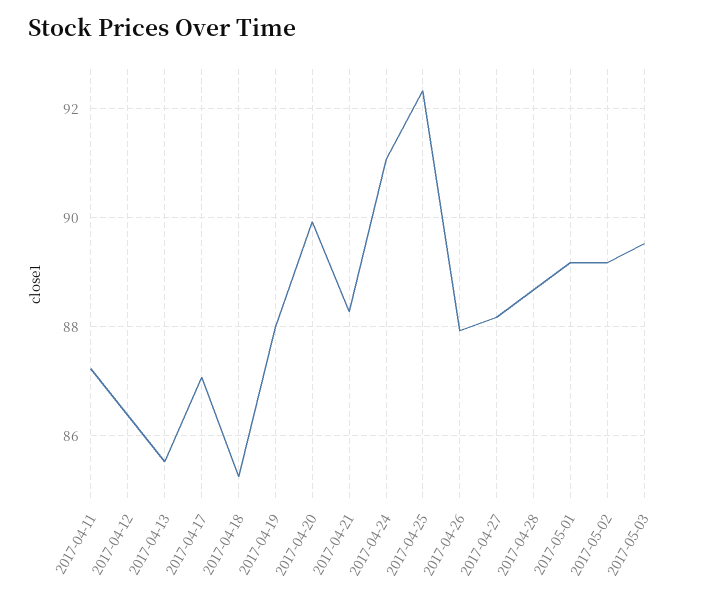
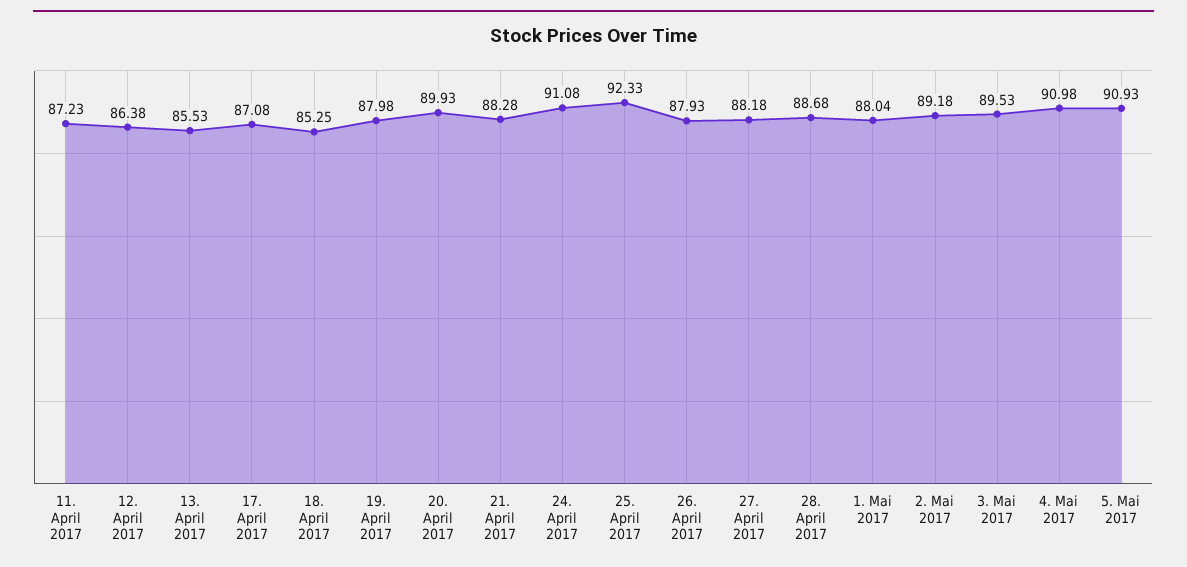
2017-05-01: 89.2 -> 88.04
4. Mai 2017: none -> 90.98
5. Mai 2017: none -> 90.93

